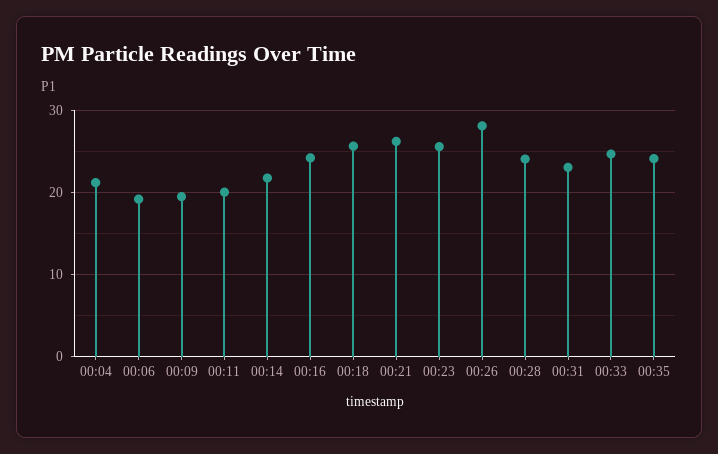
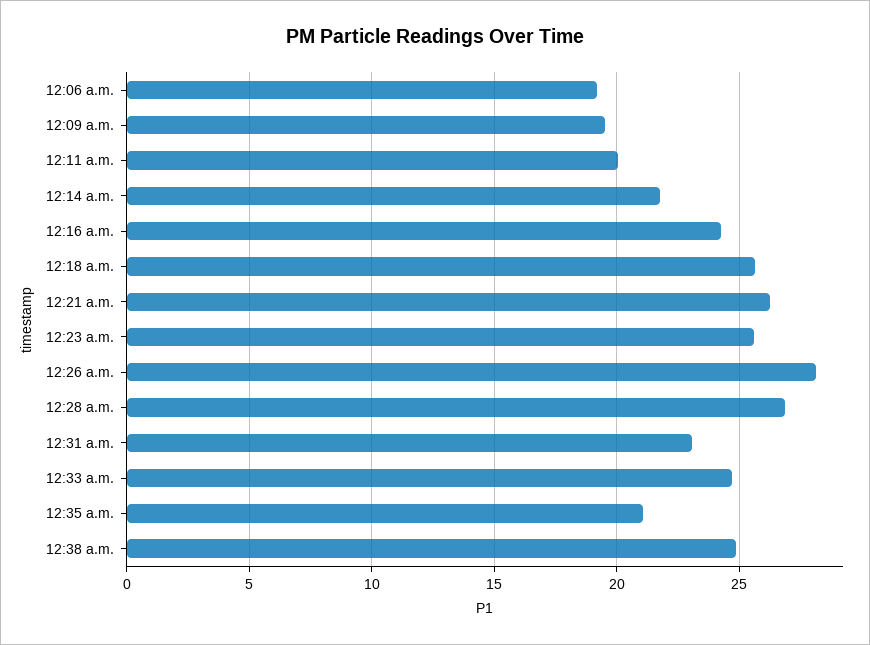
00:04: 21 -> none
00:28: 24 -> 27
00:35: 24 -> 21
12:38 a.m.: none -> 25

